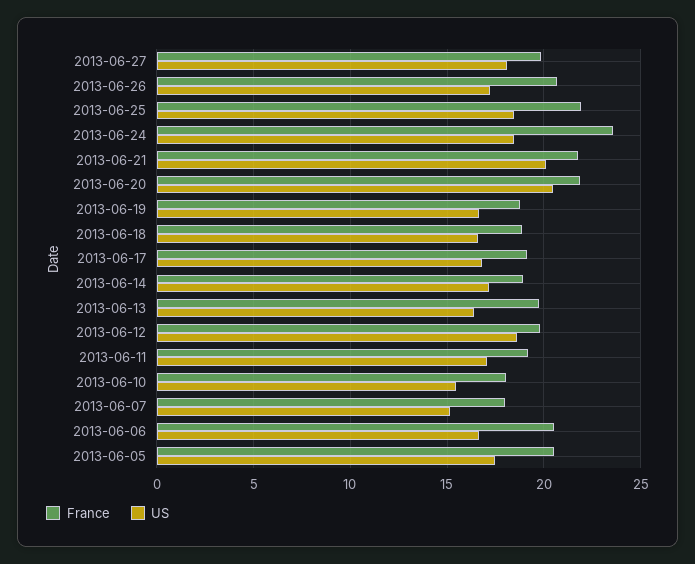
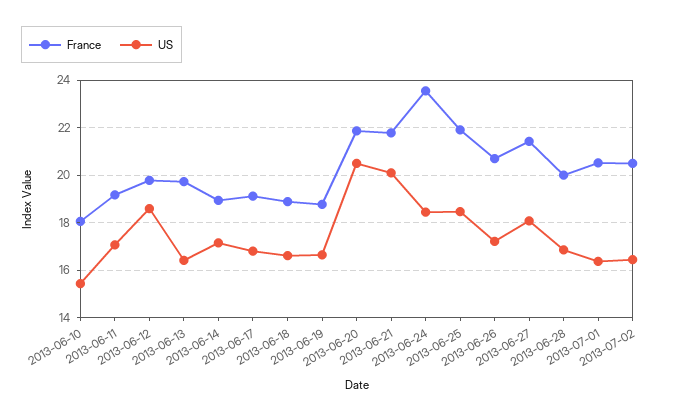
France, 2013-06-27: 20 -> 21.5
France, 2013-06-07: 18 -> none
US, 2013-06-07: 15 -> none
France, 2013-06-06: 20.5 -> none
US, 2013-06-06: 16.5 -> none
France, 2013-06-05: 20.5 -> none
US, 2013-06-05: 17.5 -> none
France, 2013-06-28: none -> 20
US, 2013-06-28: none -> 17
France, 2013-07-01: none -> 20.5
US, 2013-07-01: none -> 16.5
France, 2013-07-02: none -> 20.5
US, 2013-07-02: none -> 16.5

